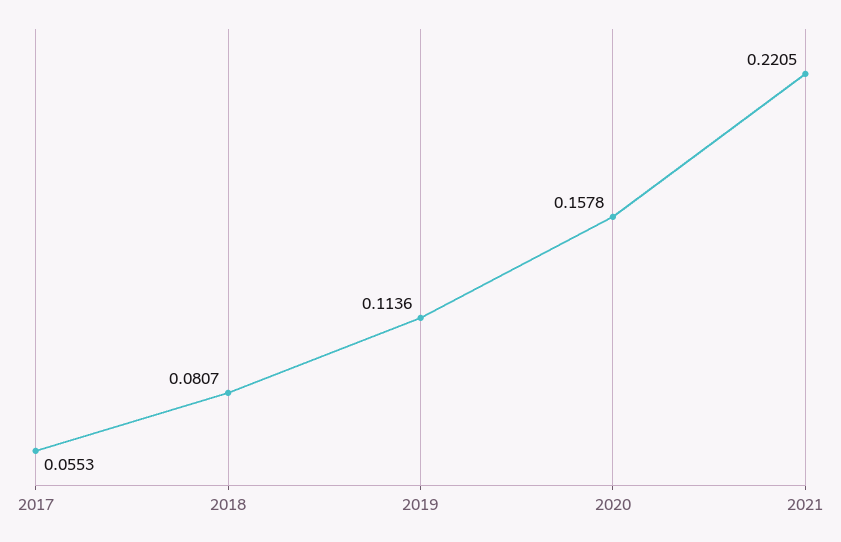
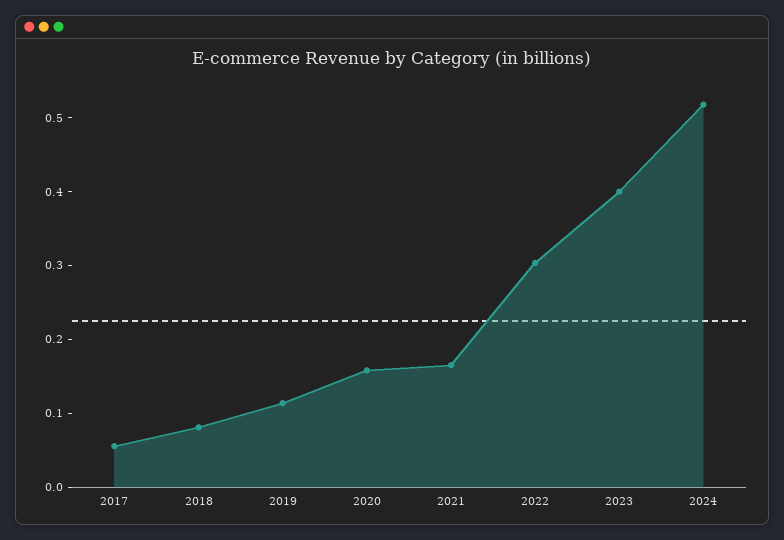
2021: 0.2205 -> 0.16
2022: none -> 0.3
2023: none -> 0.4
2024: none -> 0.52

